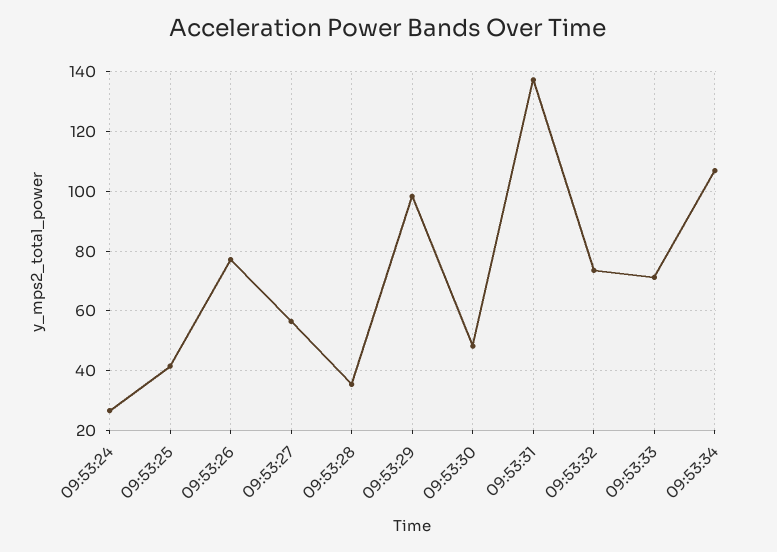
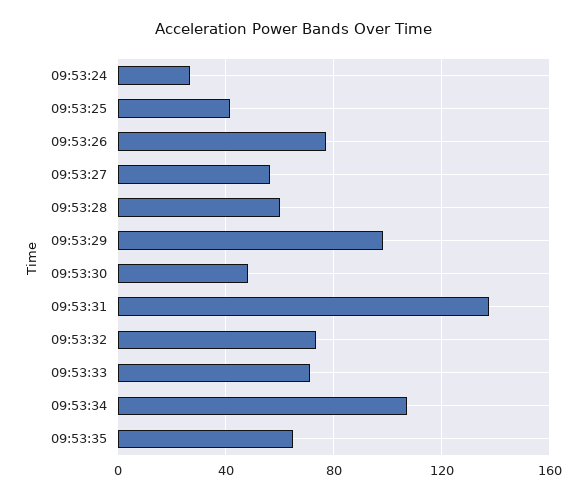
09:53:28: 35 -> 60
09:53:35: none -> 65

